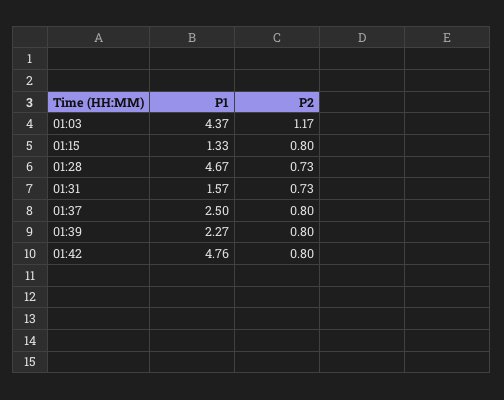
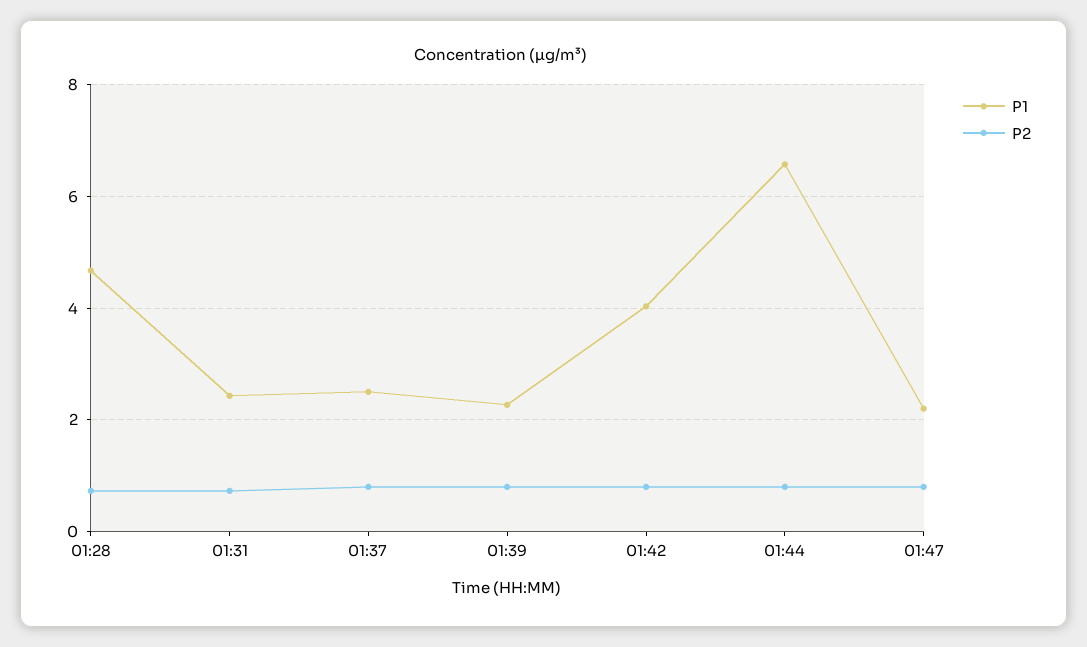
P1, 01:03: 4.37 -> none
P2, 01:03: 1.17 -> none
P1, 01:15: 1.33 -> none
P2, 01:15: 0.8 -> none
P1, 01:31: 1.57 -> 2.4
P1, 01:42: 4.76 -> 4
P1, 01:44: none -> 6.6
P2, 01:44: none -> 0.8
P1, 01:47: none -> 2.2
P2, 01:47: none -> 0.8

